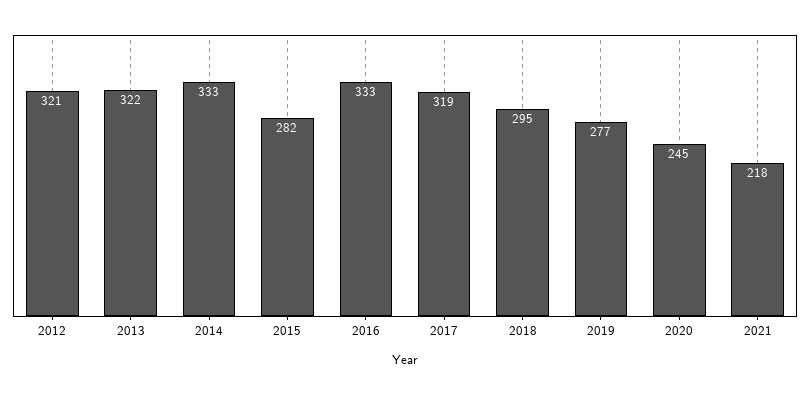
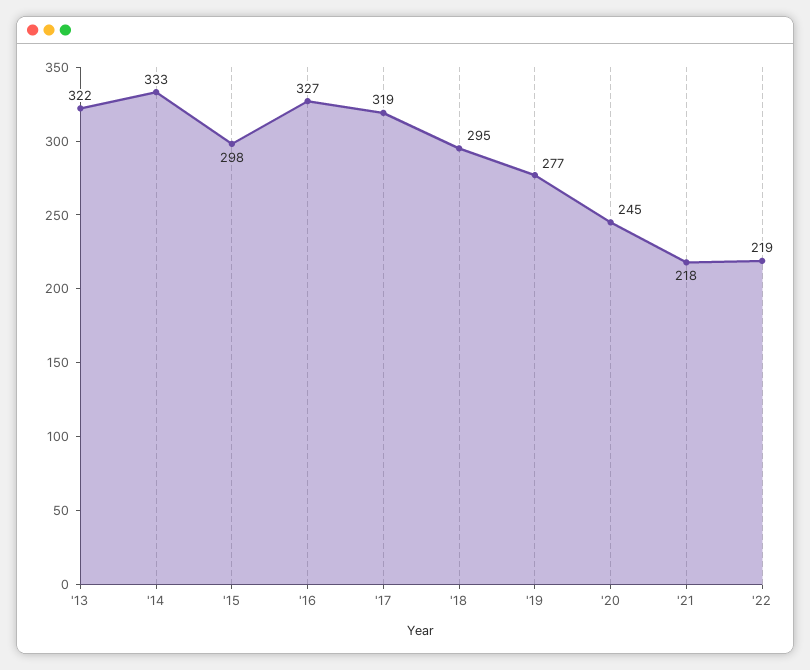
2012: 321 -> none
2015: 282 -> 298
2016: 333 -> 327
'22: none -> 219

